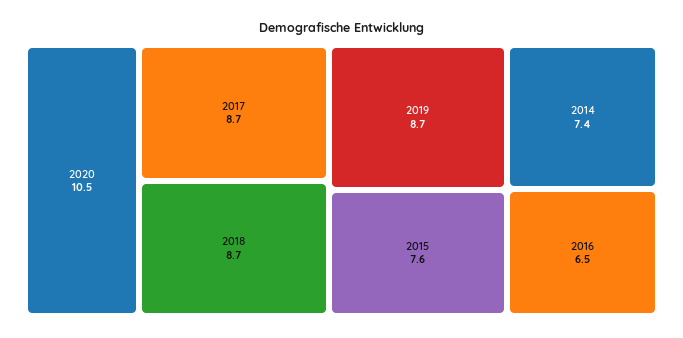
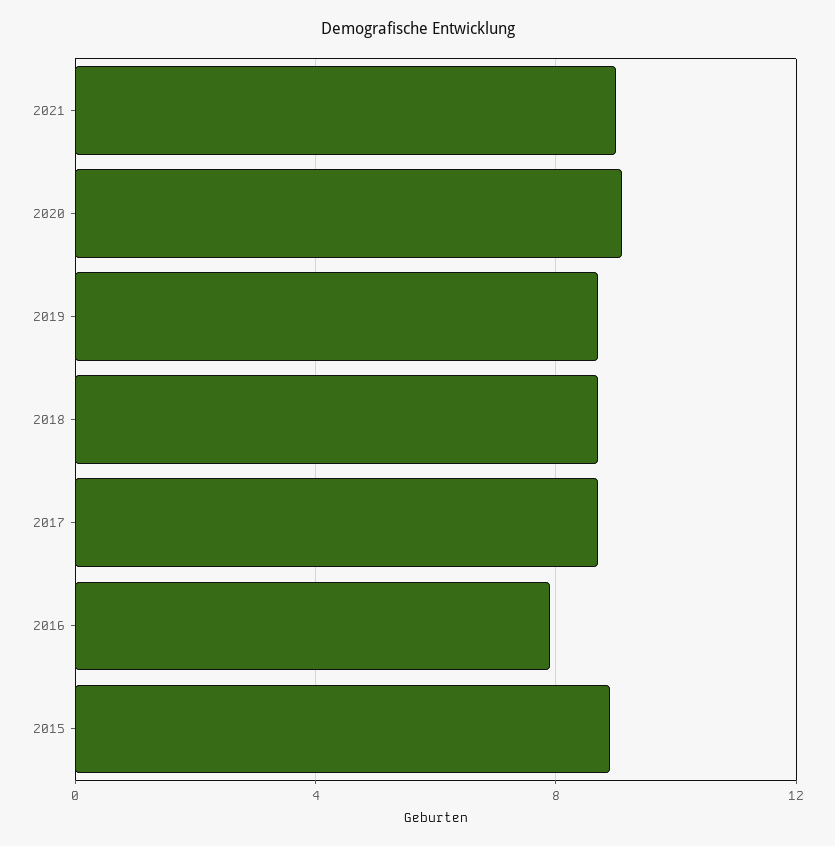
2020: 10.5 -> 9
2015: 7.6 -> 9
2014: 7.4 -> none
2016: 6.5 -> 8
2021: none -> 9

